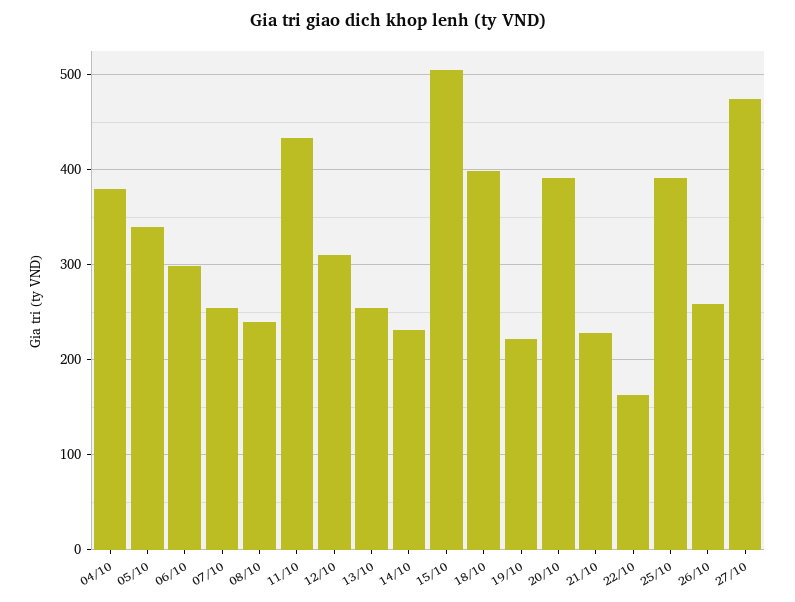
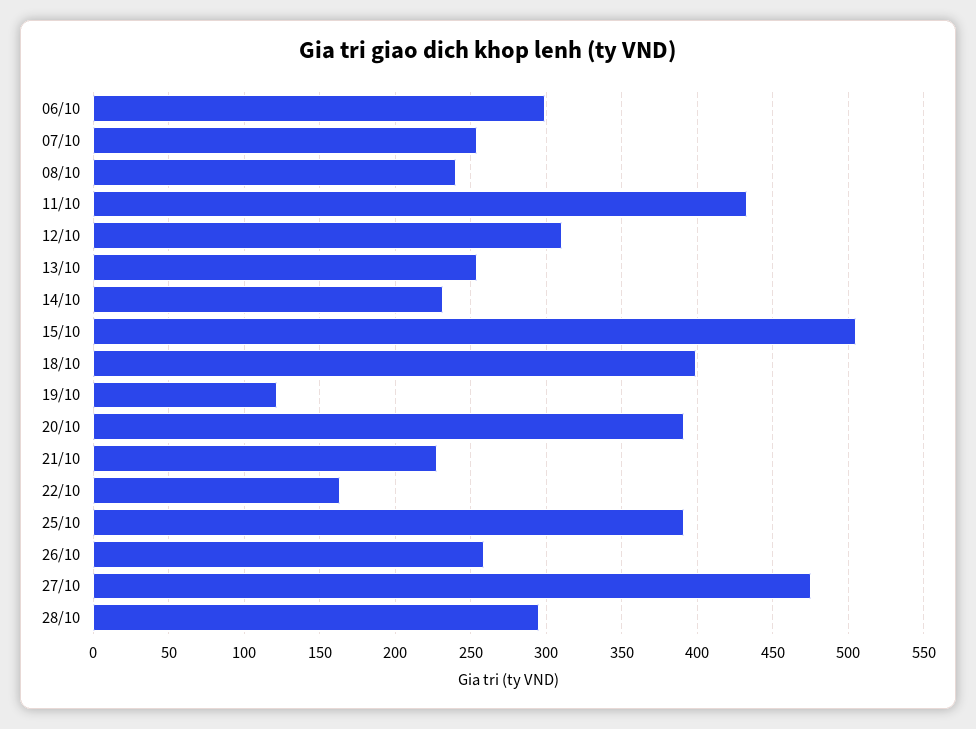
04/10: 380 -> none
05/10: 340 -> none
19/10: 220 -> 120
28/10: none -> 295

